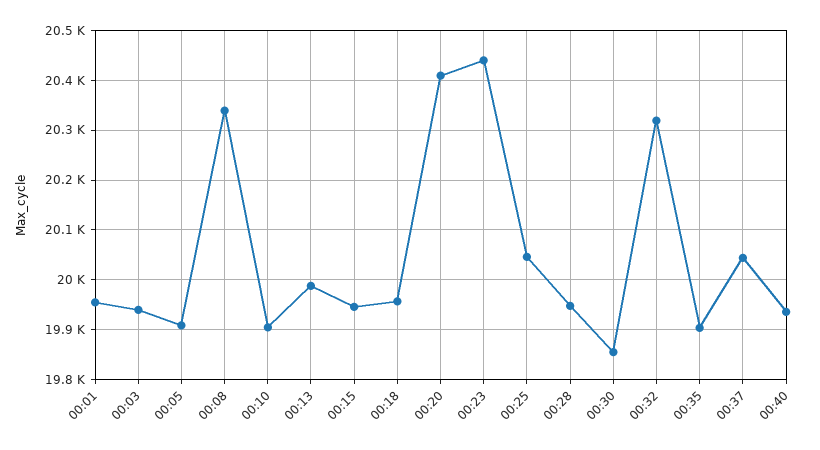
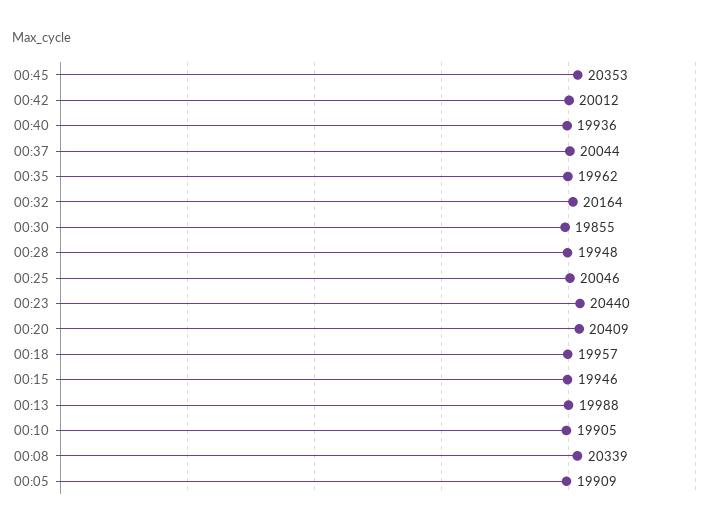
00:01: 19960 -> none
00:03: 19940 -> none
00:32: 20320 -> 20164
00:35: 19900 -> 19962
00:45: none -> 20353
00:42: none -> 20012

